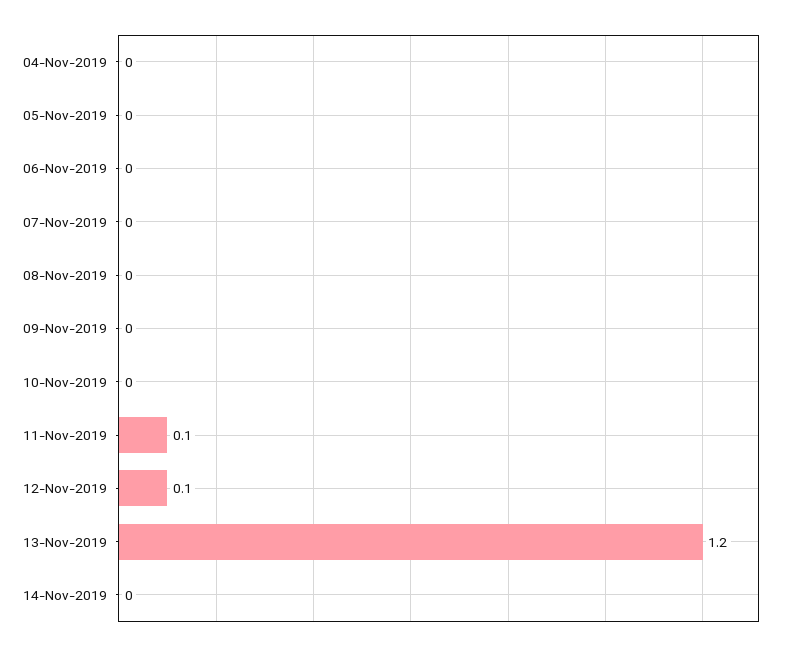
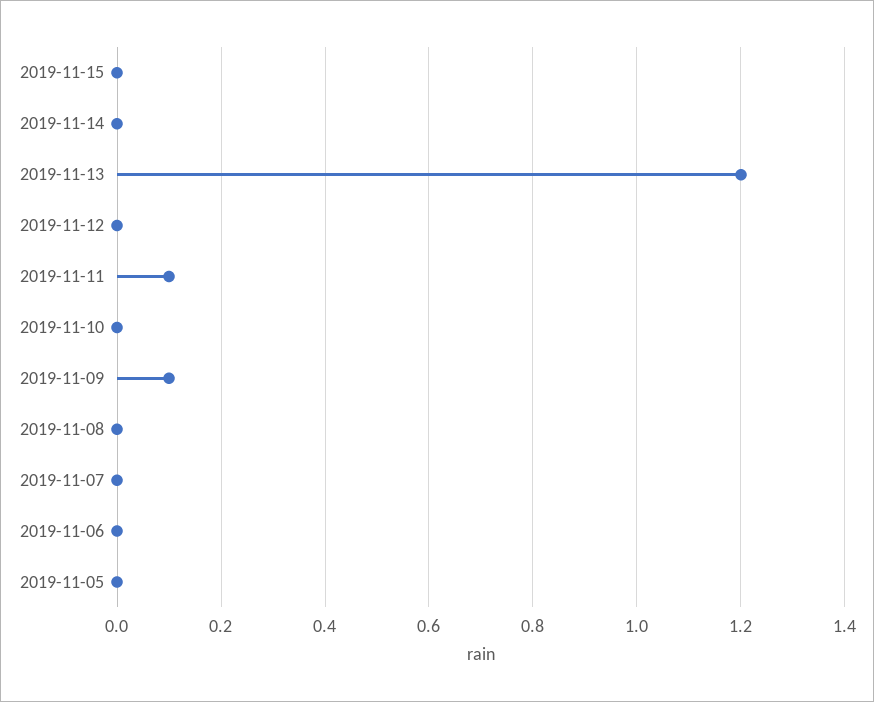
04-Nov-2019: 0 -> none
09-Nov-2019: 0 -> 0.1
12-Nov-2019: 0.1 -> 0
2019-11-15: none -> 0

